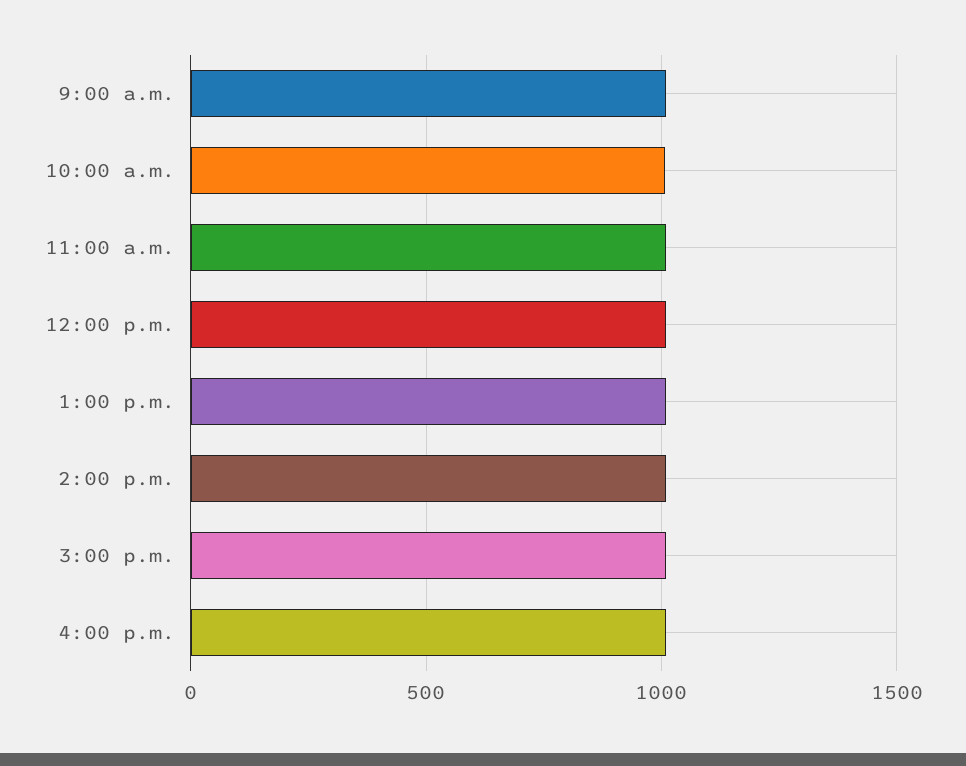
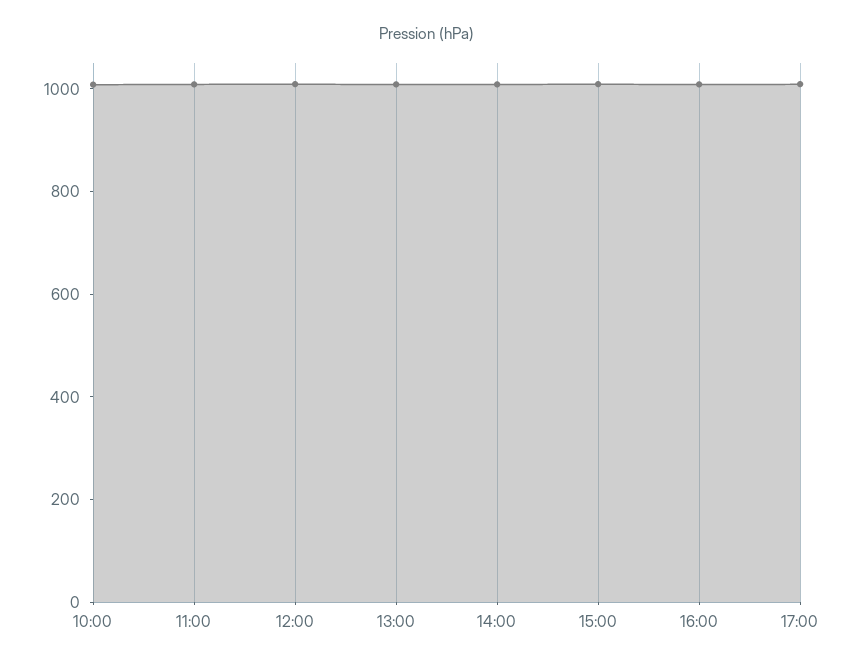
9:00 a.m.: 1000 -> none
17:00: none -> 1000

